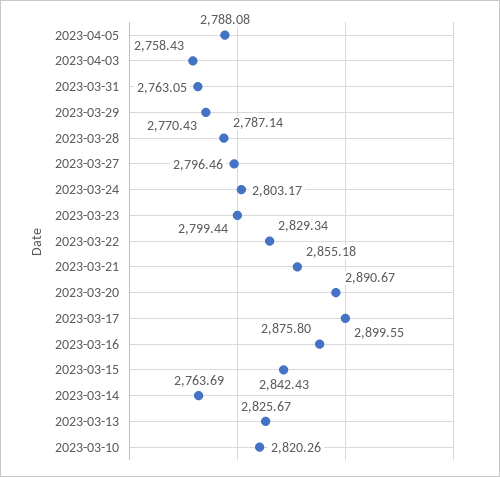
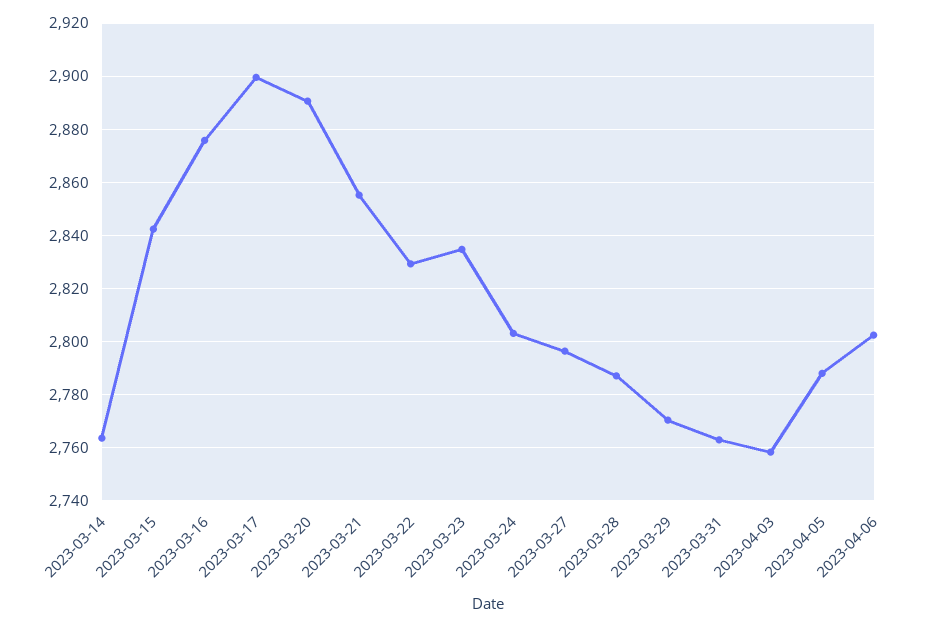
2023-03-23: 2799.44 -> 2835
2023-03-13: 2825.67 -> none
2023-03-10: 2820.26 -> none
2023-04-06: none -> 2802.5

